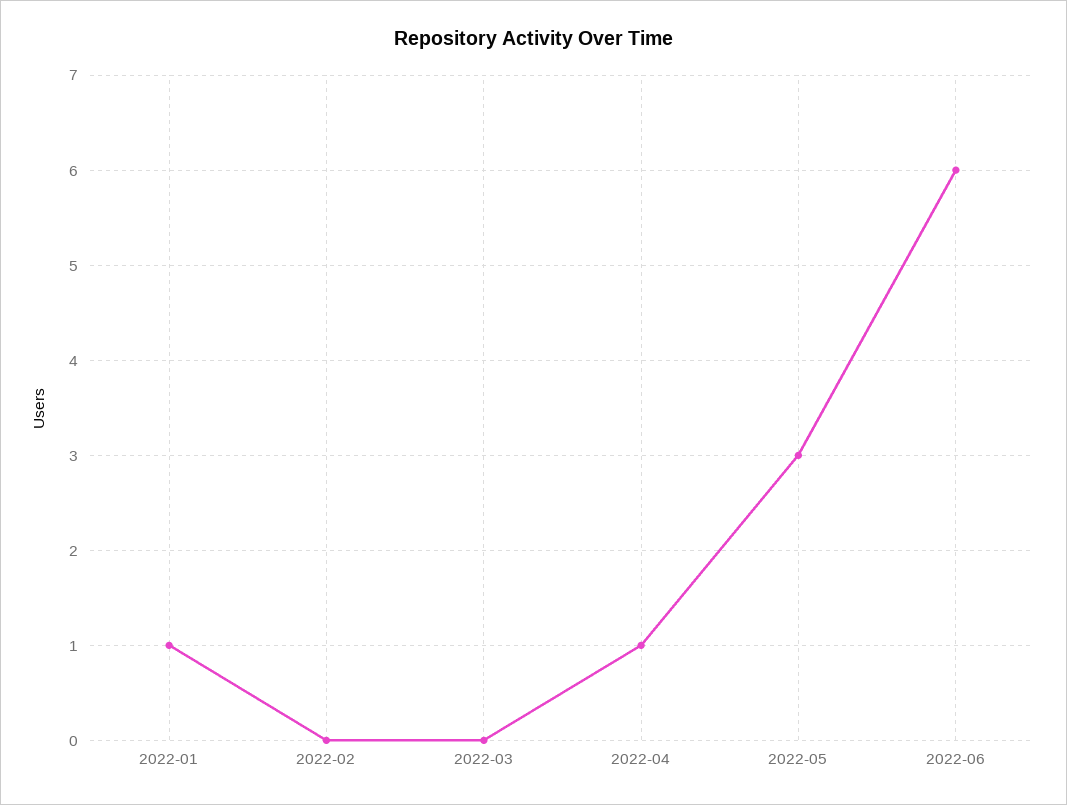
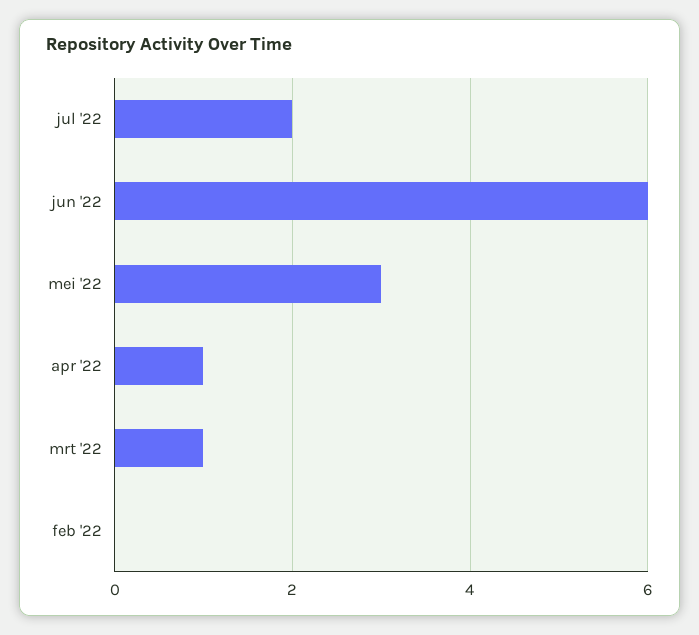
2022-01: 1 -> none
2022-03: 0 -> 1
jul '22: none -> 2

